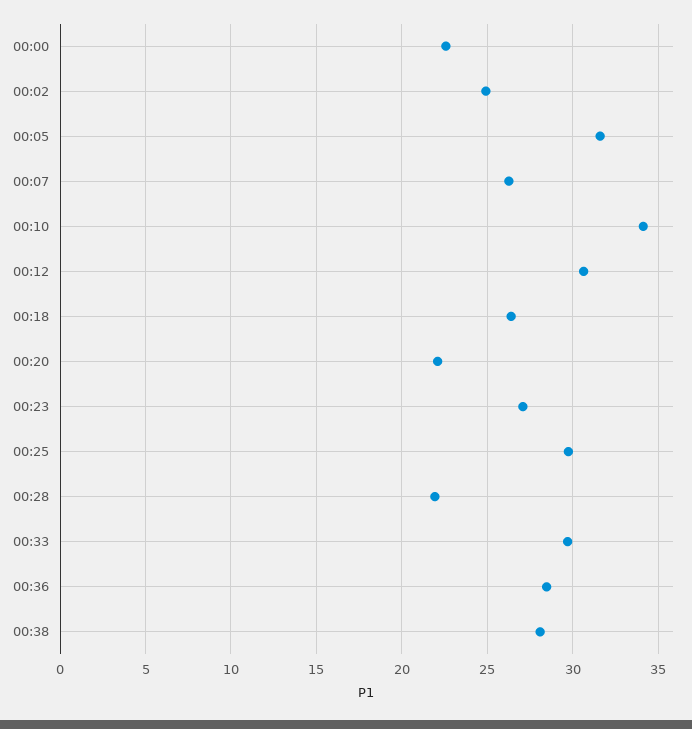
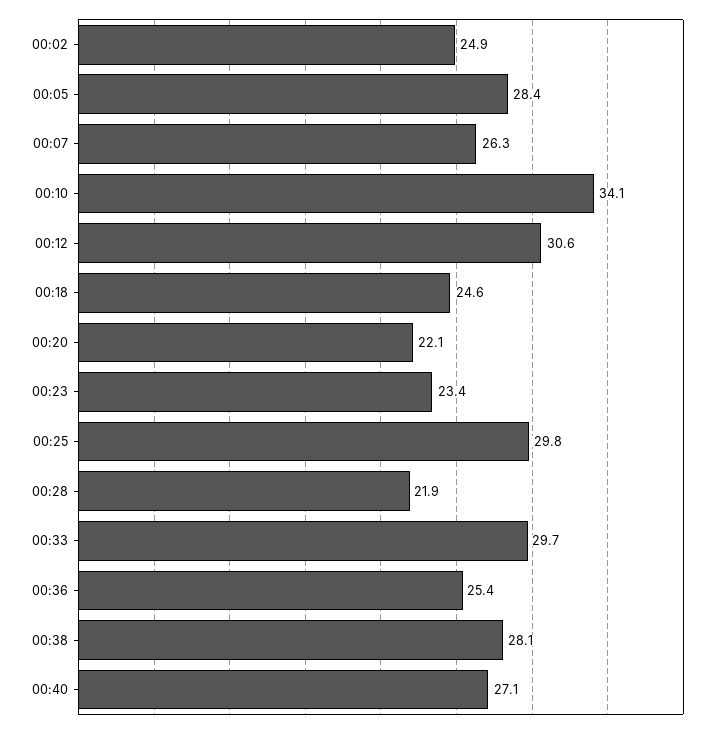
00:00: 22.5 -> none
00:05: 31.5 -> 28.4
00:18: 26.5 -> 24.6
00:23: 27 -> 23.4
00:36: 28.5 -> 25.4
00:40: none -> 27.1

